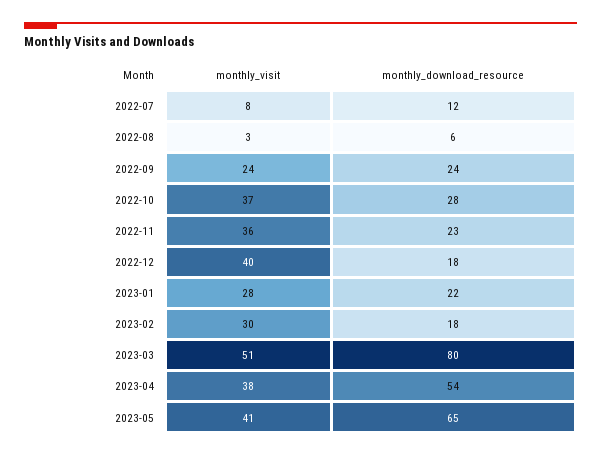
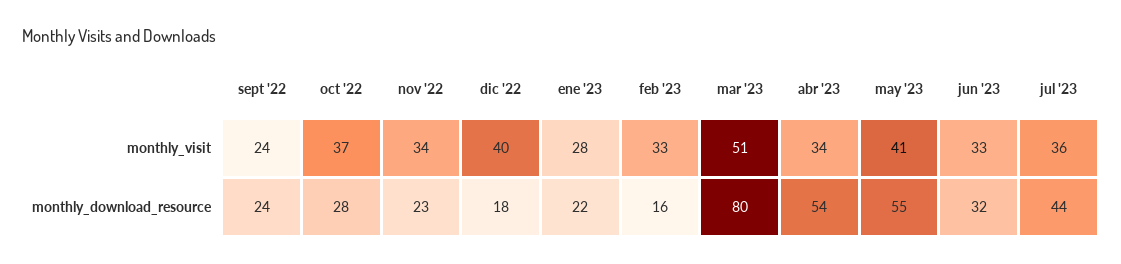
monthly_visit, 2022-07: 8 -> none
monthly_download_resource, 2022-07: 12 -> none
monthly_visit, 2022-08: 3 -> none
monthly_download_resource, 2022-08: 6 -> none
monthly_visit, 2022-11: 36 -> 34
monthly_visit, 2023-02: 30 -> 33
monthly_download_resource, 2023-02: 18 -> 16
monthly_visit, 2023-04: 38 -> 34
monthly_download_resource, 2023-05: 65 -> 55
monthly_visit, jun '23: none -> 33
monthly_visit, jul '23: none -> 36
monthly_download_resource, jun '23: none -> 32
monthly_download_resource, jul '23: none -> 44

